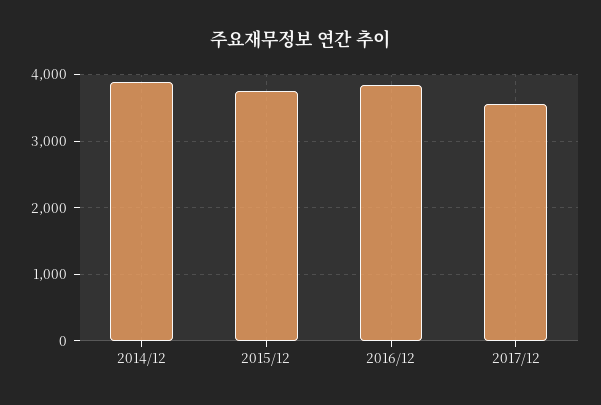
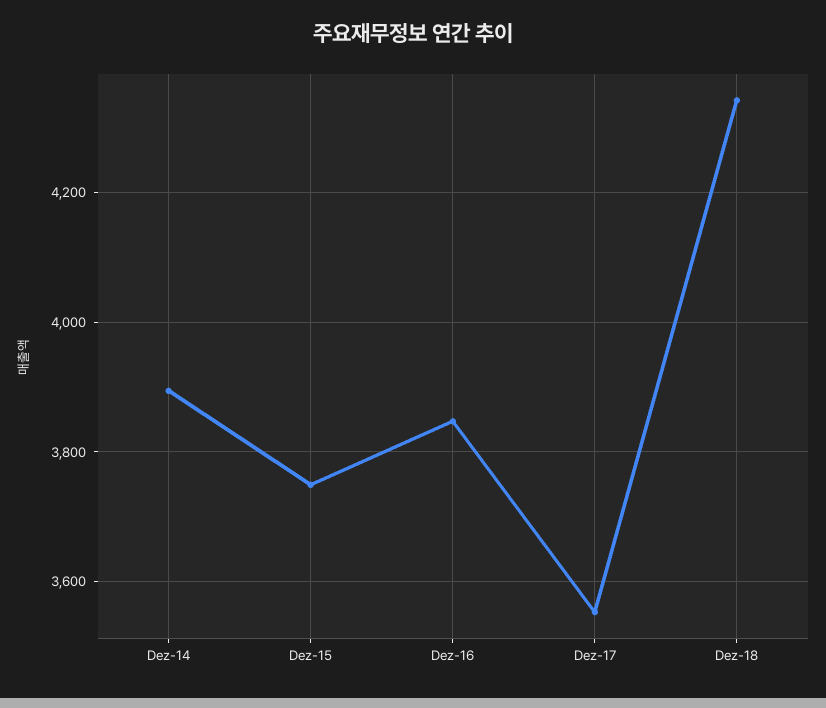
Dez-18: none -> 4340

